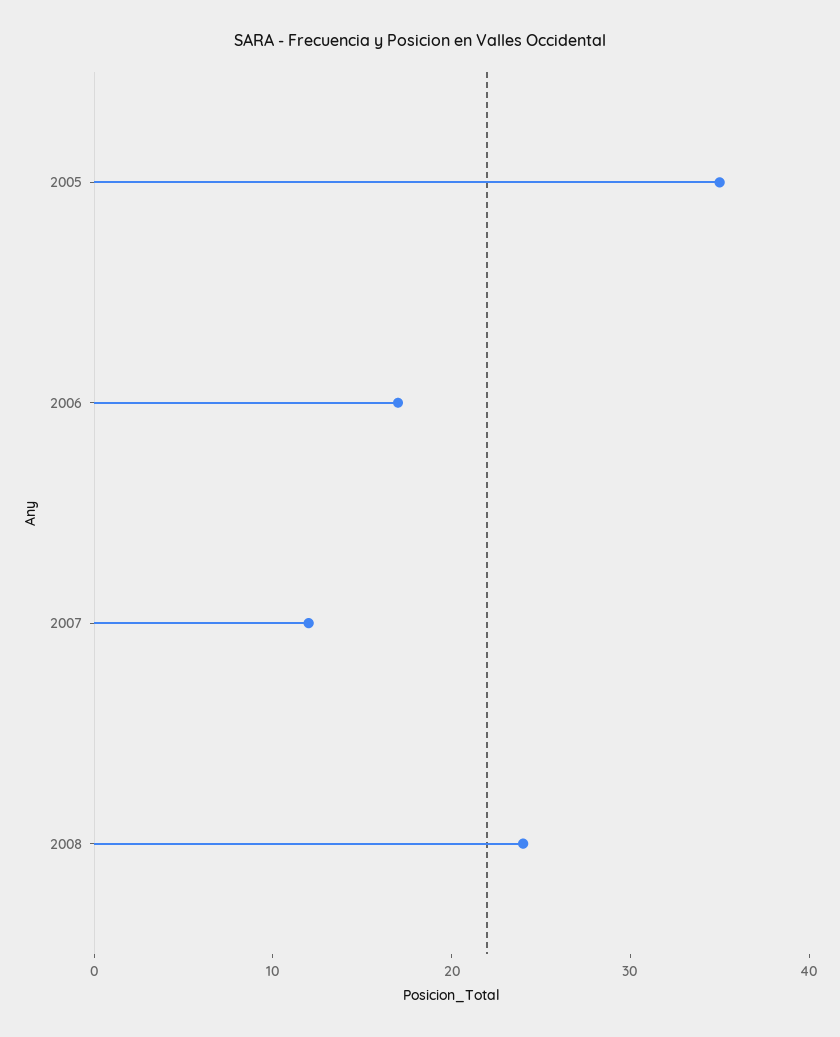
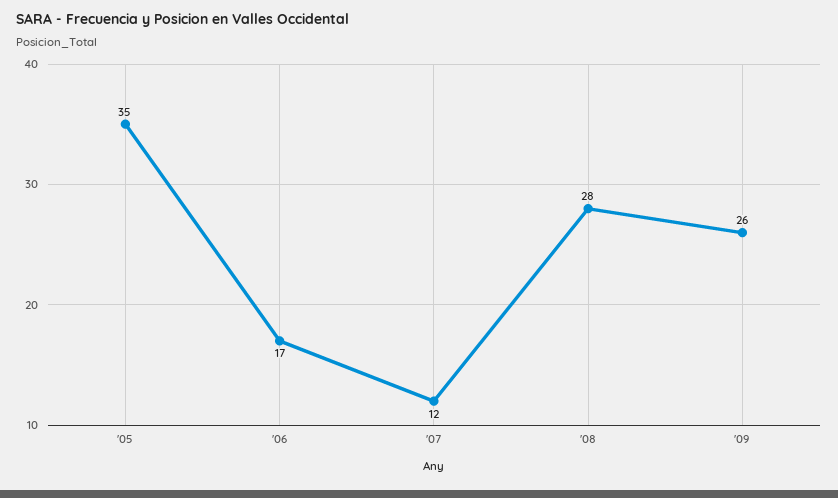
2008: 24 -> 28
'09: none -> 26

